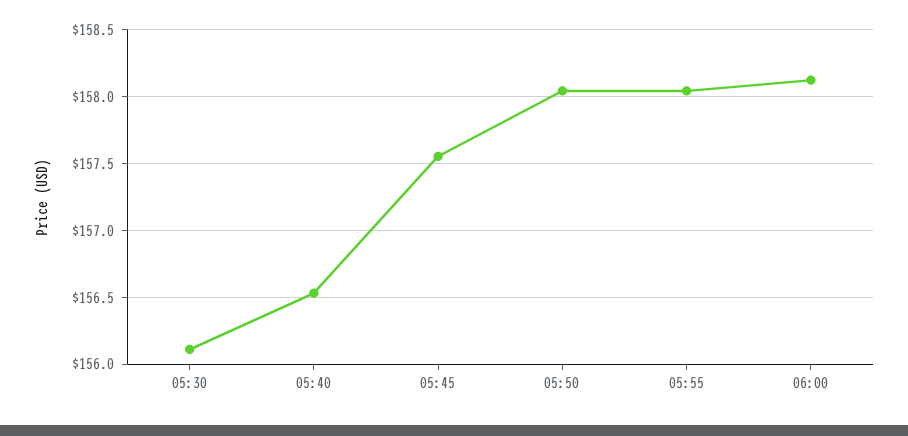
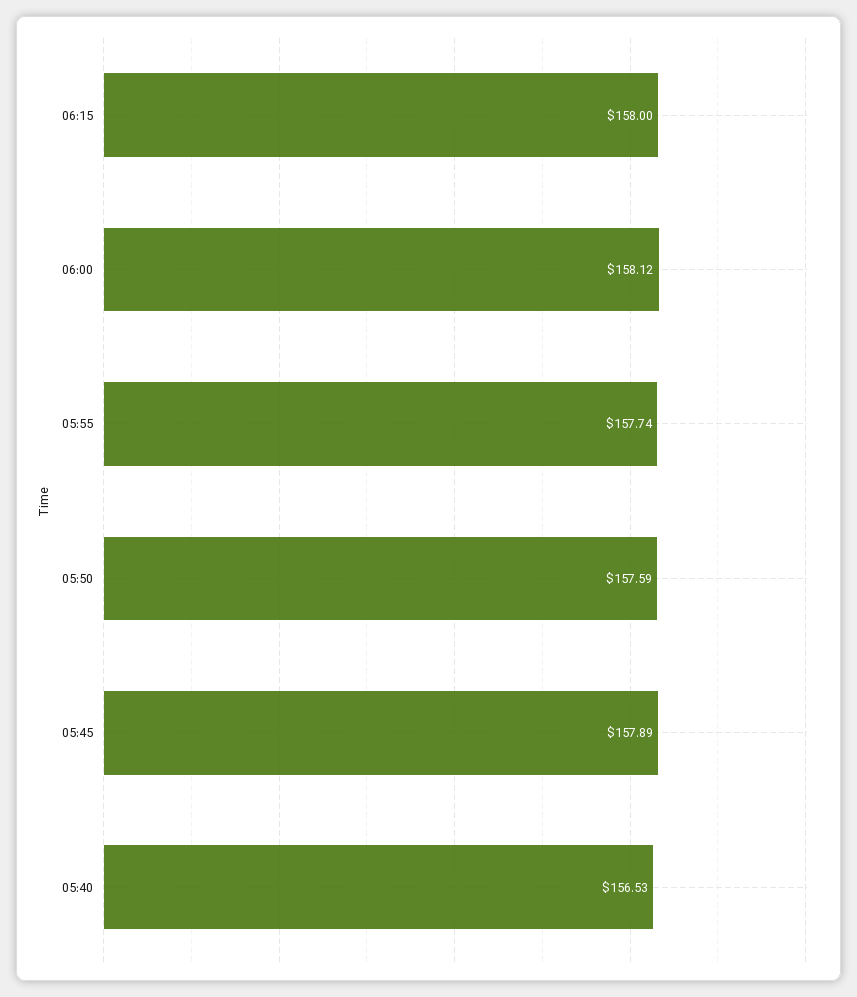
05:30: 156.1 -> none
05:45: 157.55 -> 157.89
05:50: 158.05 -> 157.59
05:55: 158.05 -> 157.74
06:15: none -> 158

